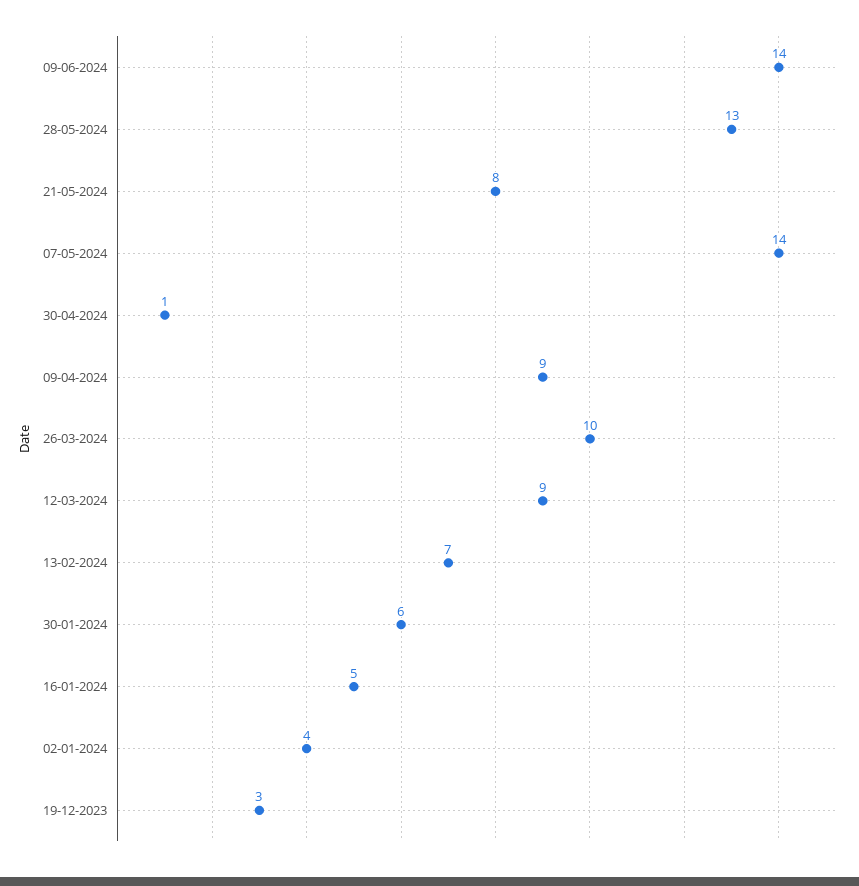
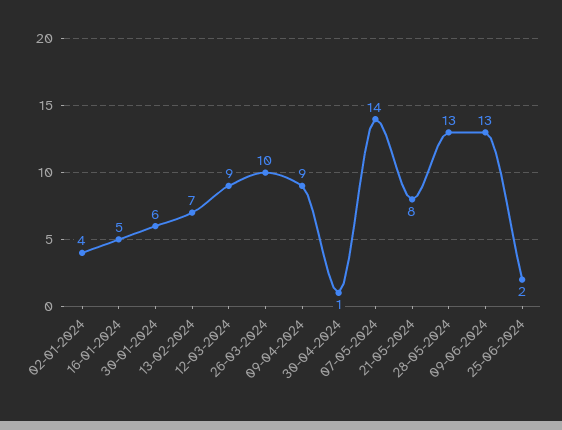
09-06-2024: 14 -> 13
19-12-2023: 3 -> none
25-06-2024: none -> 2

